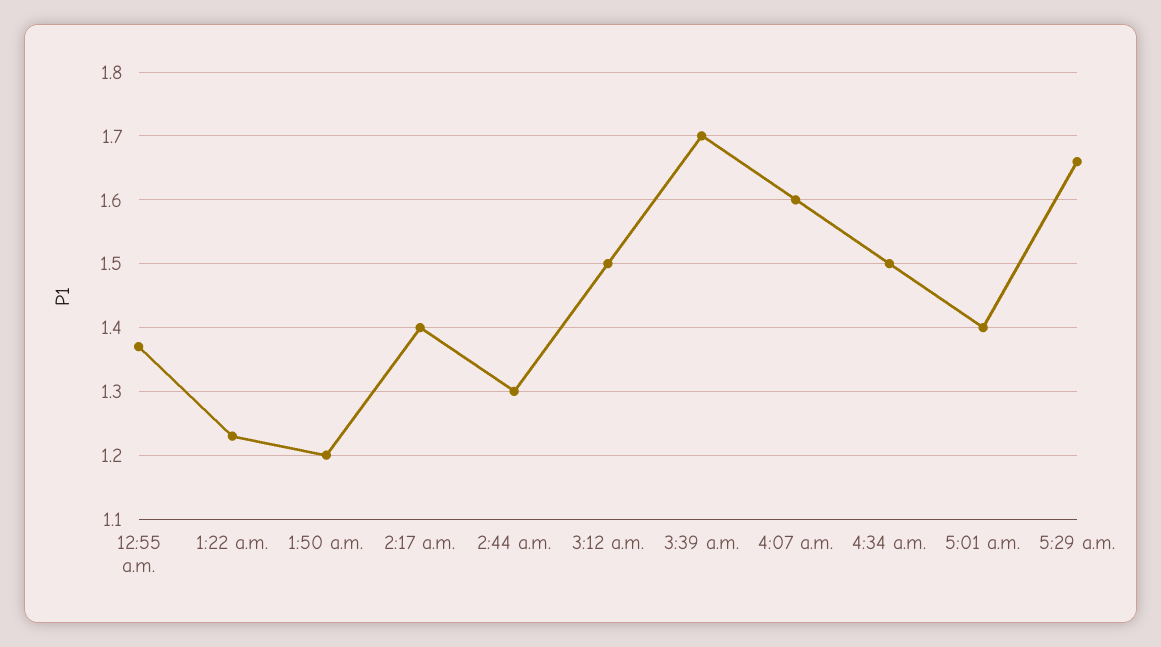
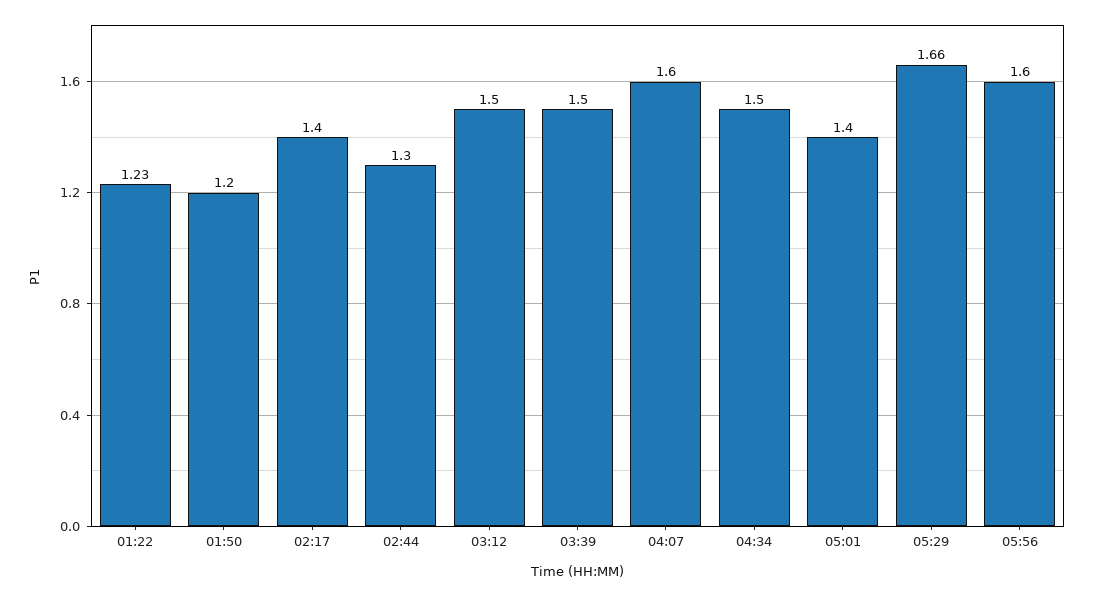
12:55 a.m.: 1.37 -> none
3:39 a.m.: 1.7 -> 1.5
05:56: none -> 1.6

